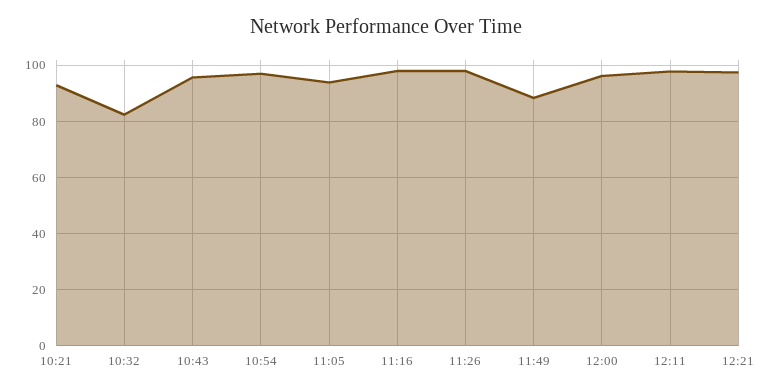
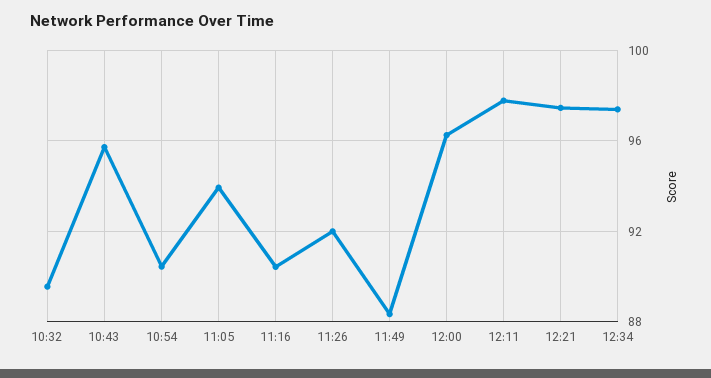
10:21: 92.5 -> none
10:32: 82.5 -> 89.5
10:54: 97.5 -> 90.5
11:16: 97.5 -> 90.5
11:26: 97.5 -> 92
12:34: none -> 97.5

